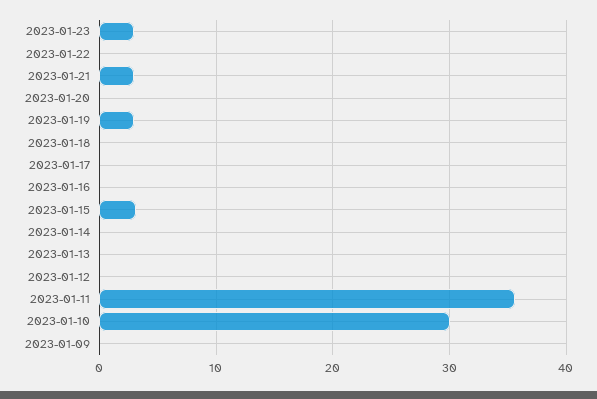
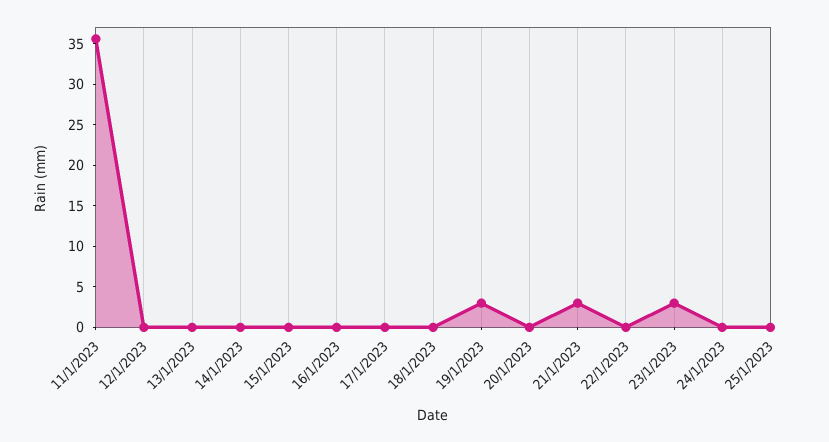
2023-01-15: 3 -> 0
2023-01-10: 30 -> none
2023-01-09: 0 -> none
24/1/2023: none -> 0
25/1/2023: none -> 0

